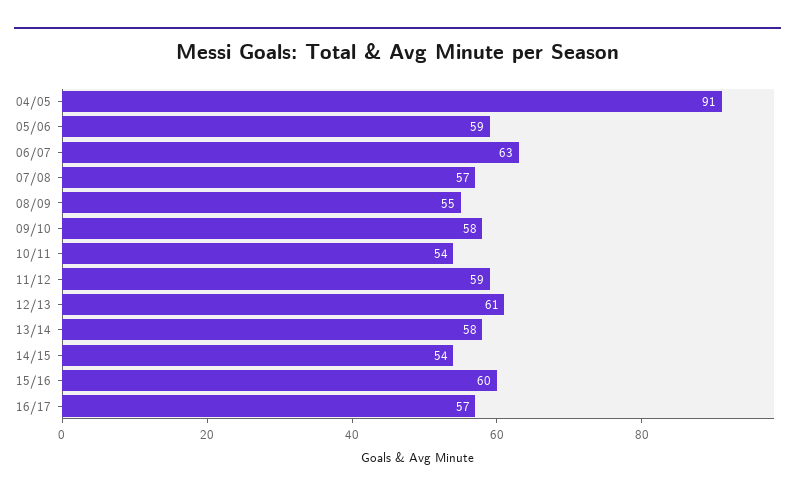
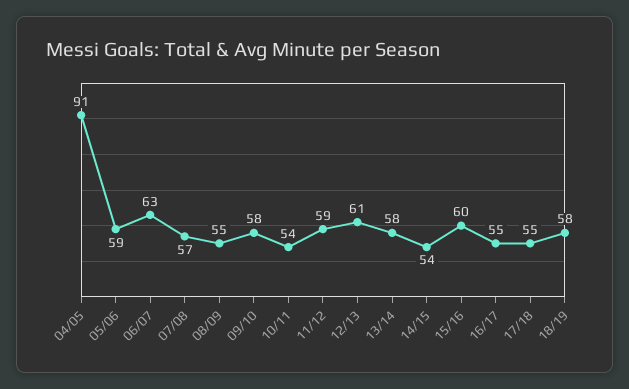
16/17: 57 -> 55
17/18: none -> 55
18/19: none -> 58

